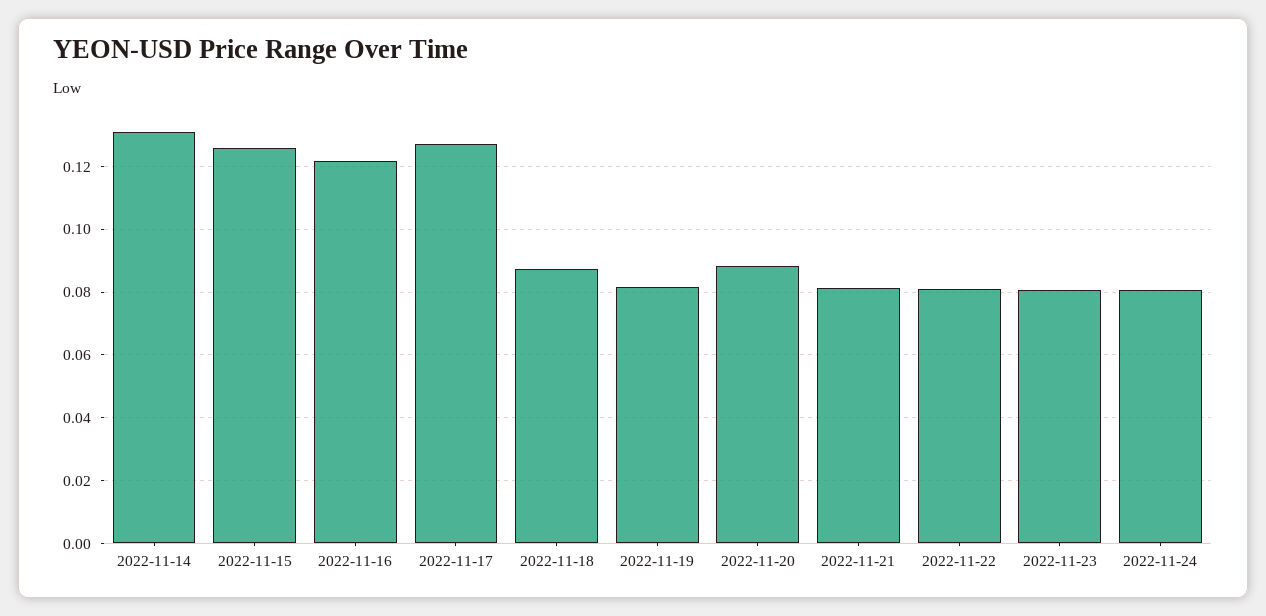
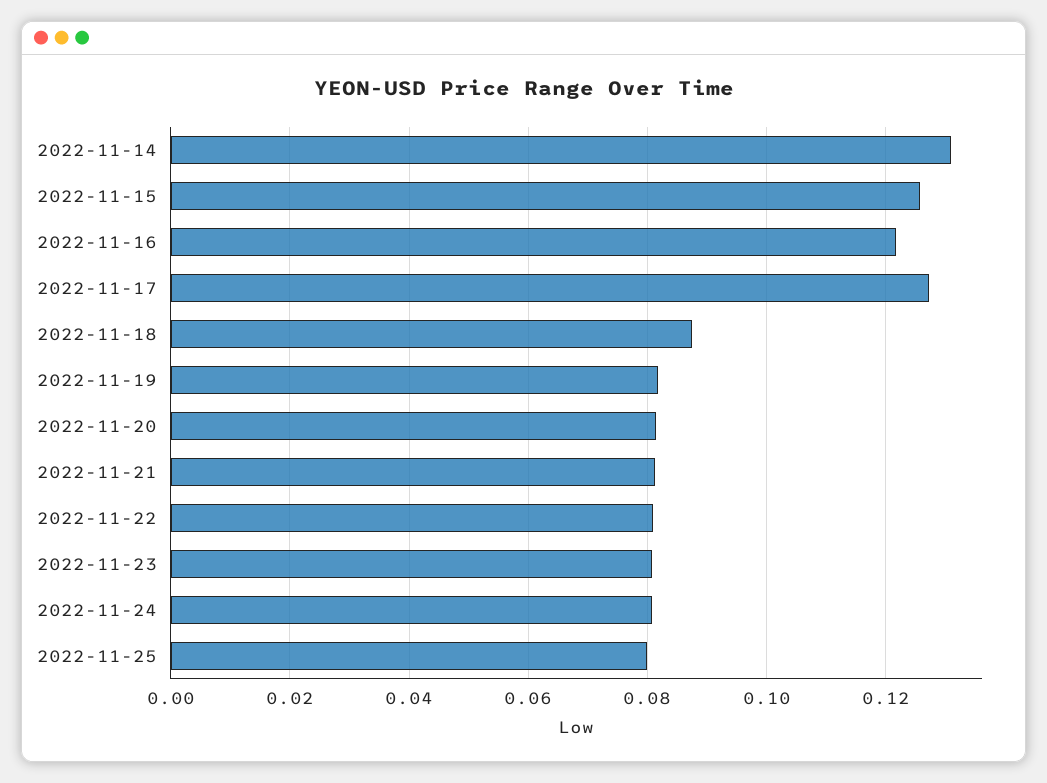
2022-11-20: 0.088 -> 0.082
2022-11-25: none -> 0.08

